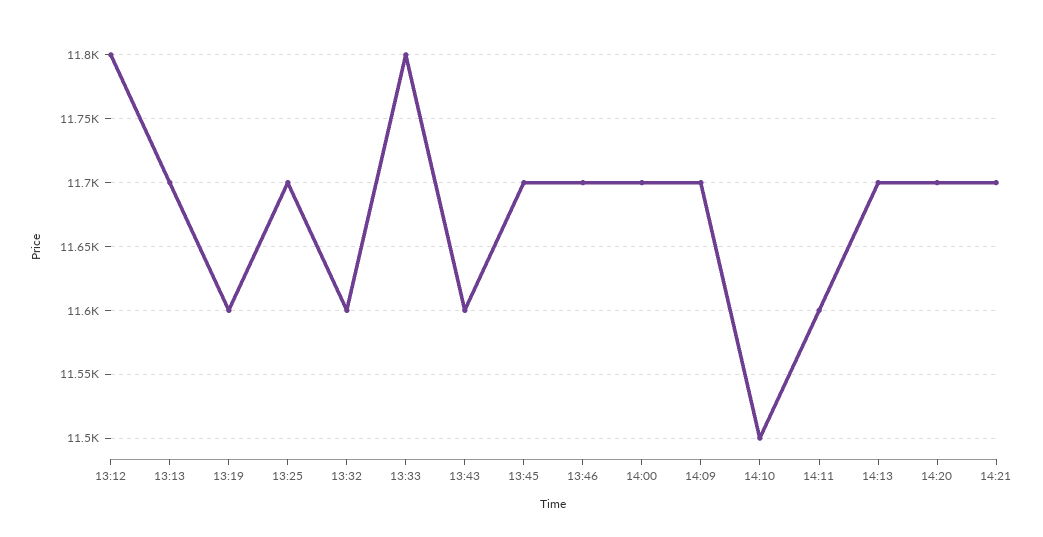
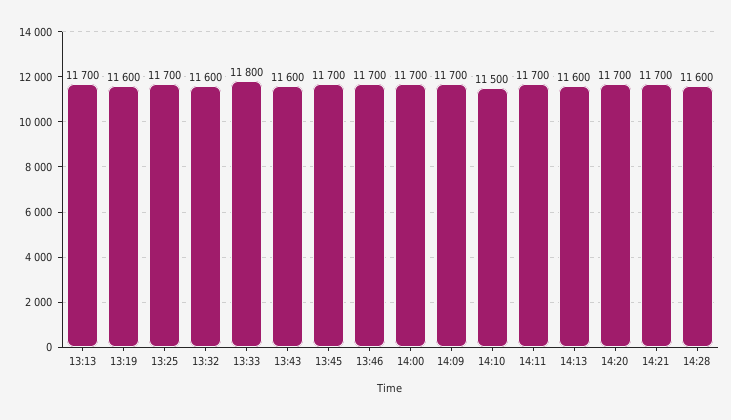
13:12: 11800 -> none
14:11: 11600 -> 11700
14:13: 11700 -> 11600
14:28: none -> 11600

